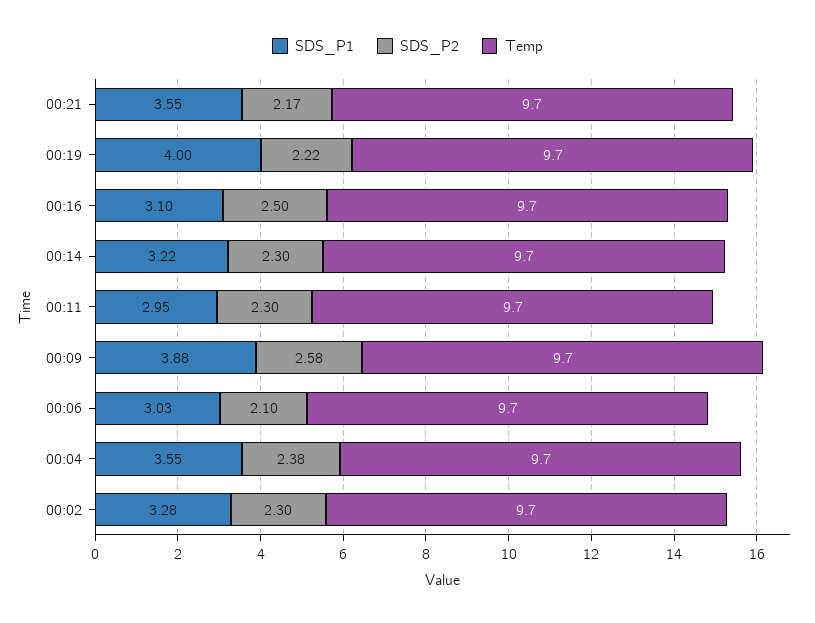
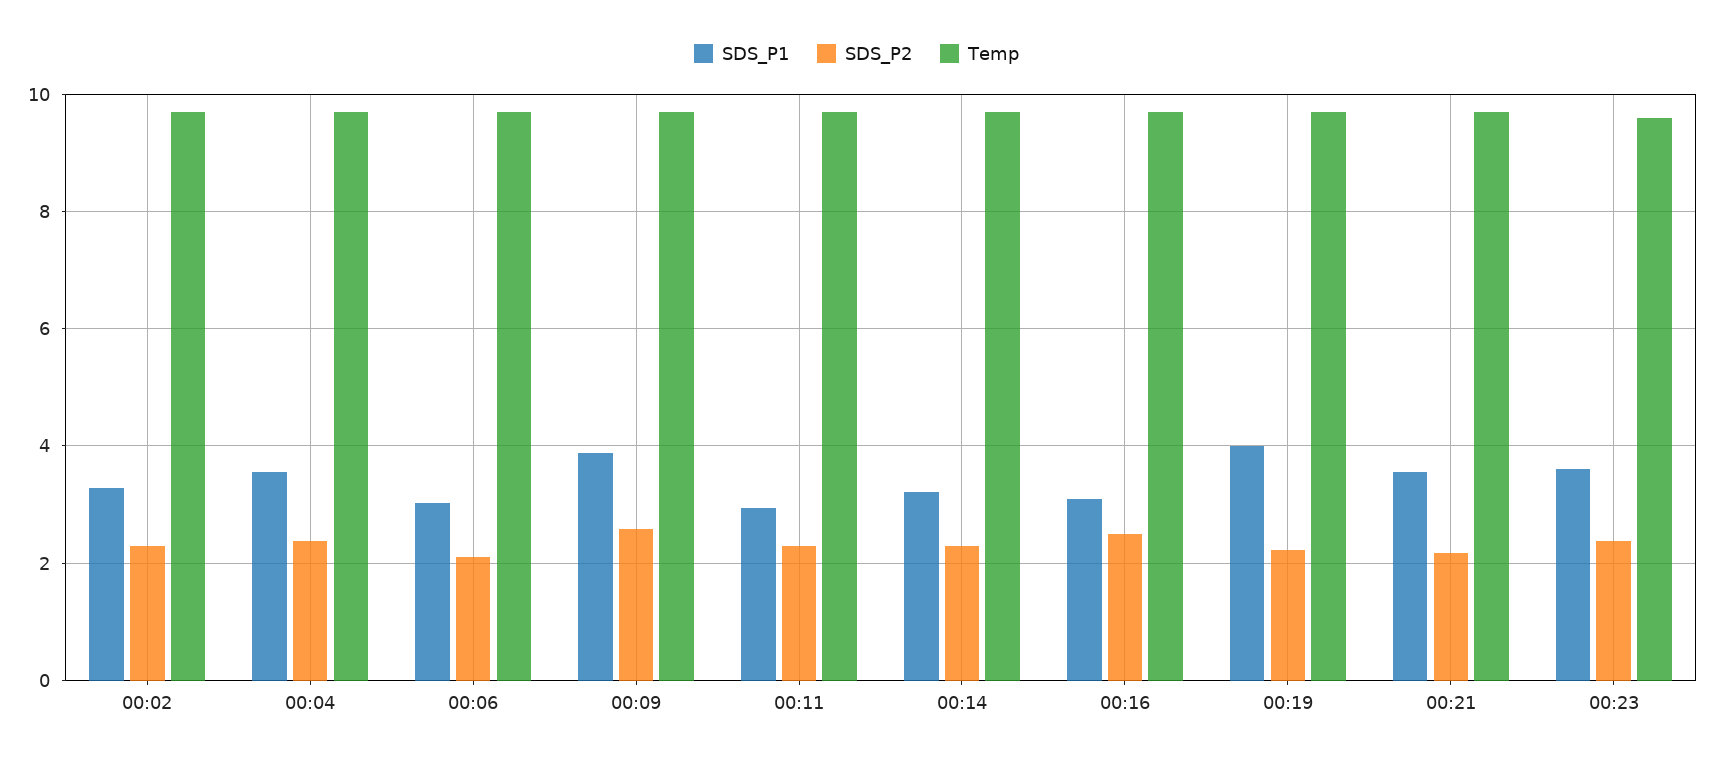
SDS_P1, 00:23: none -> 3.6
SDS_P2, 00:23: none -> 2.4
Temp, 00:23: none -> 9.6

